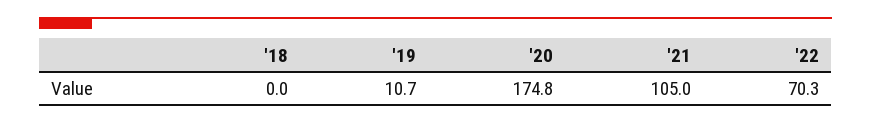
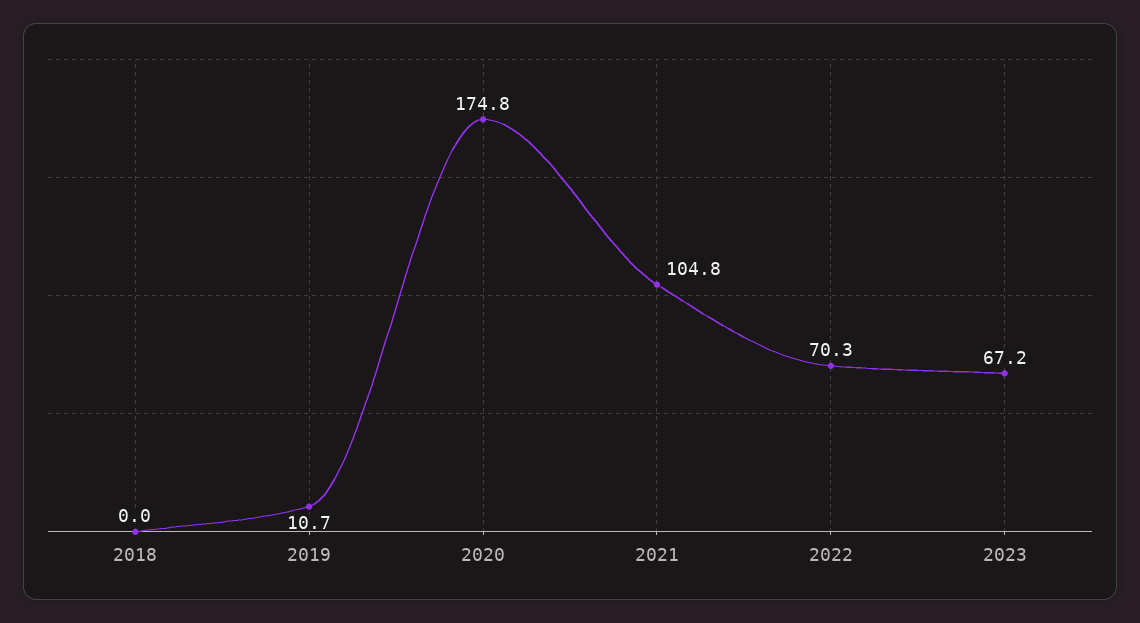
'21: 105 -> 104.8
2023: none -> 67.2

